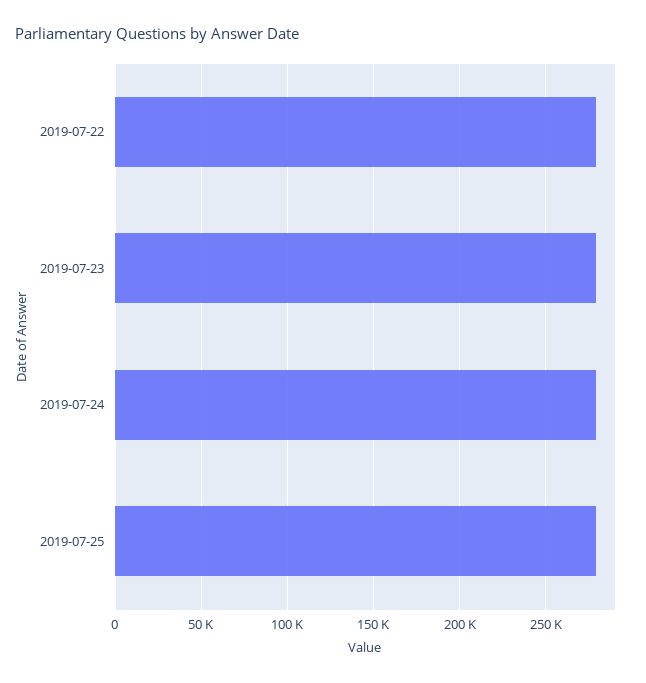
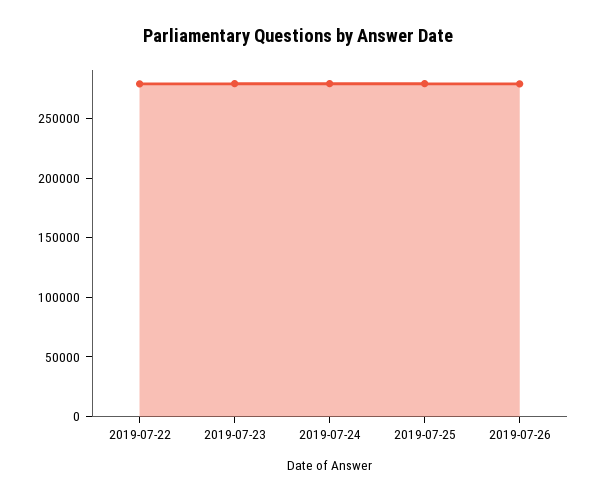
2019-07-26: none -> 280000

